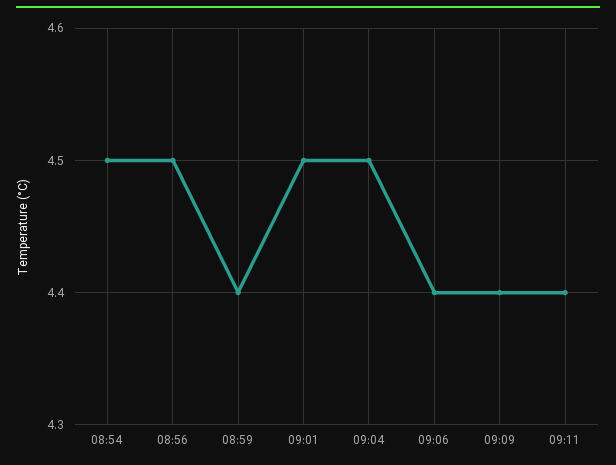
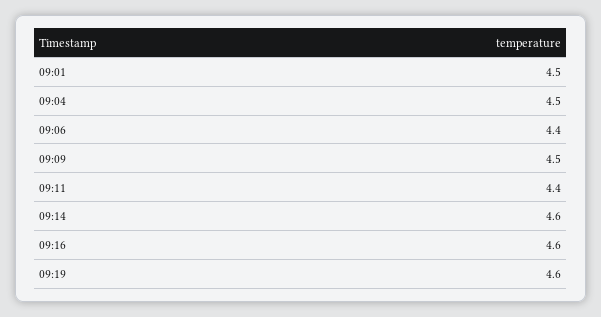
08:54: 4.5 -> none
08:56: 4.5 -> none
08:59: 4.4 -> none
09:09: 4.4 -> 4.5
09:14: none -> 4.6
09:16: none -> 4.6
09:19: none -> 4.6

